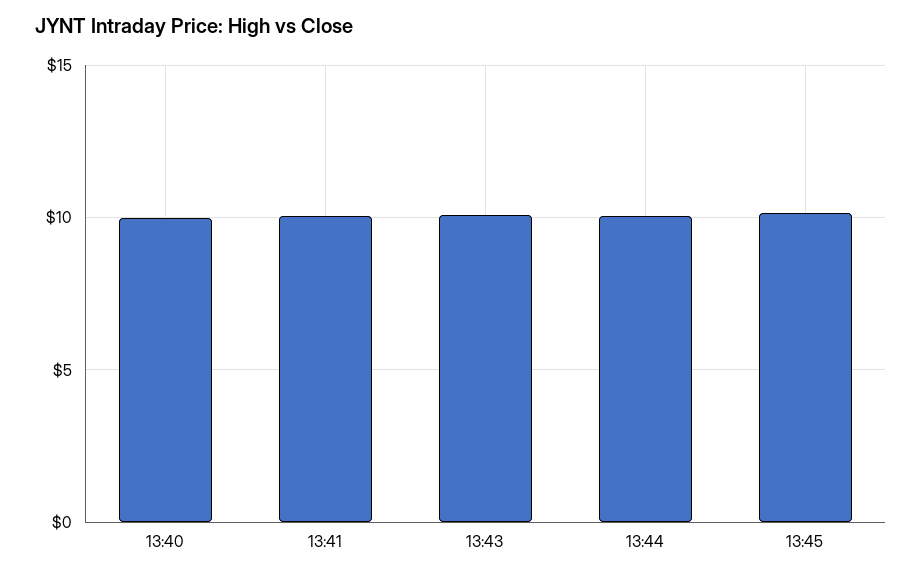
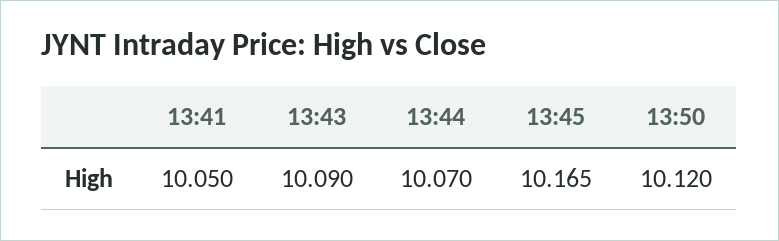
13:40: 10 -> none
13:50: none -> 10.12

